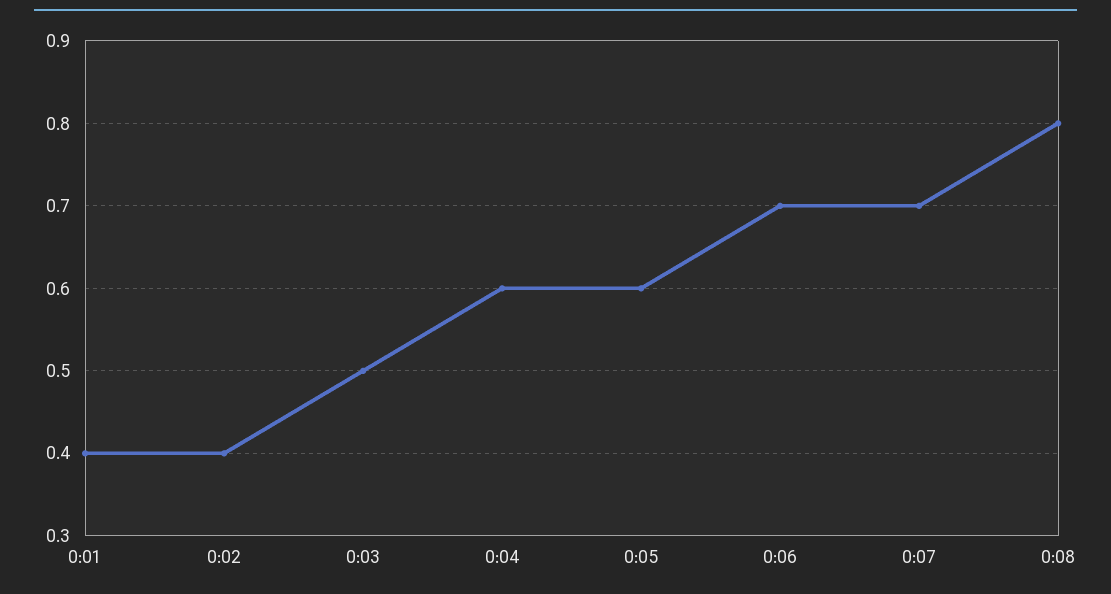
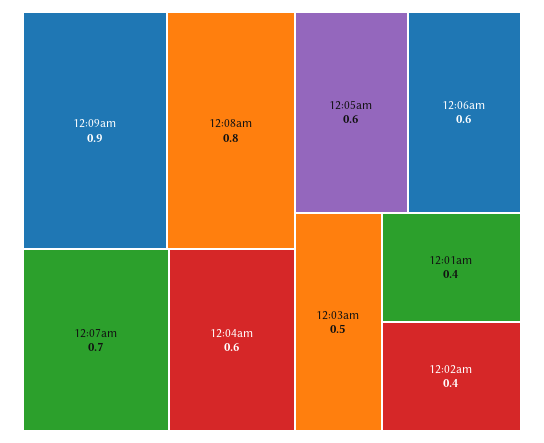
0:06: 0.7 -> 0.6
12:09am: none -> 0.9

